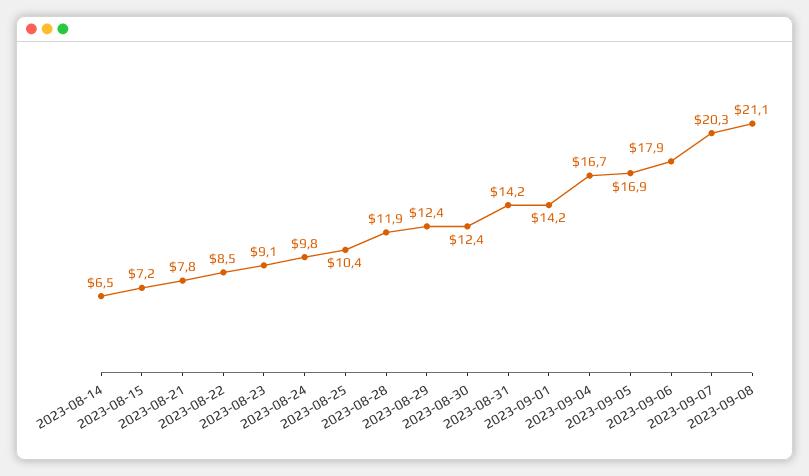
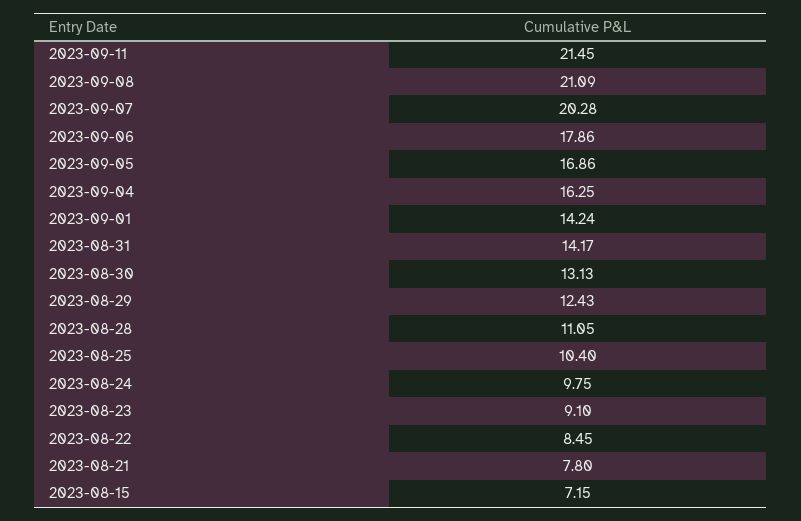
2023-08-14: 6.5 -> none
2023-08-28: 11.9 -> 11.05
2023-08-30: 12.4 -> 13.13
2023-09-04: 16.7 -> 16.25
2023-09-11: none -> 21.45

